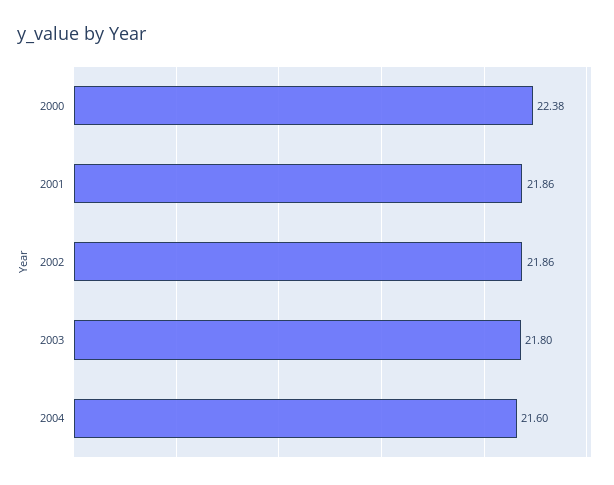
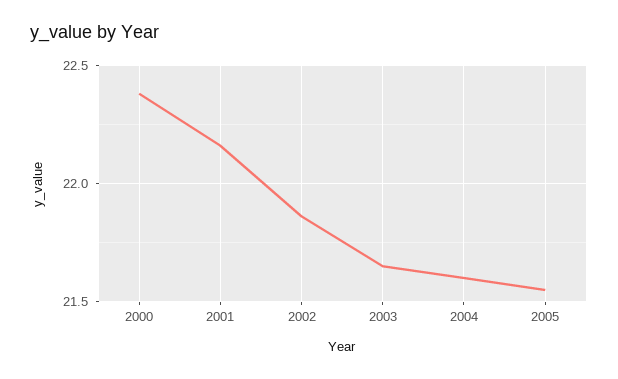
2001: 21.86 -> 22.15
2003: 21.8 -> 21.65
2005: none -> 21.55

